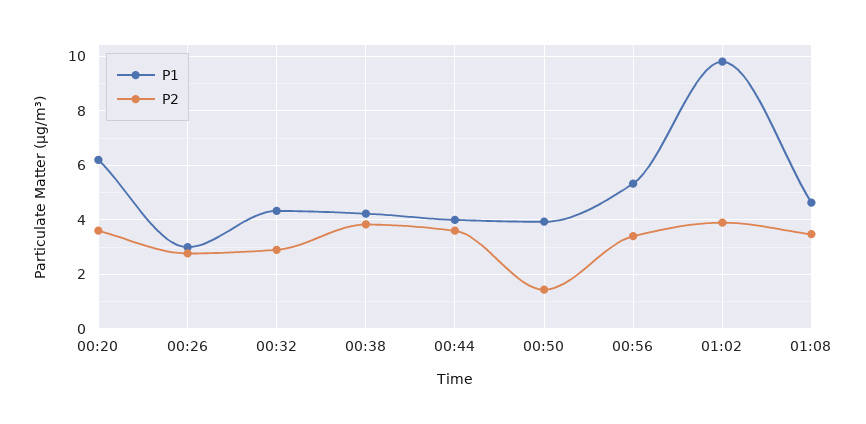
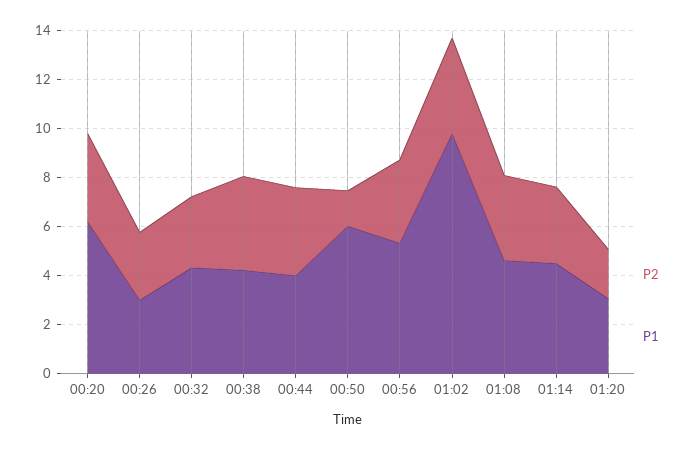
P1, 00:50: 4 -> 6
P2, 01:14: none -> 3
P1, 01:14: none -> 4.5
P2, 01:20: none -> 2
P1, 01:20: none -> 3

